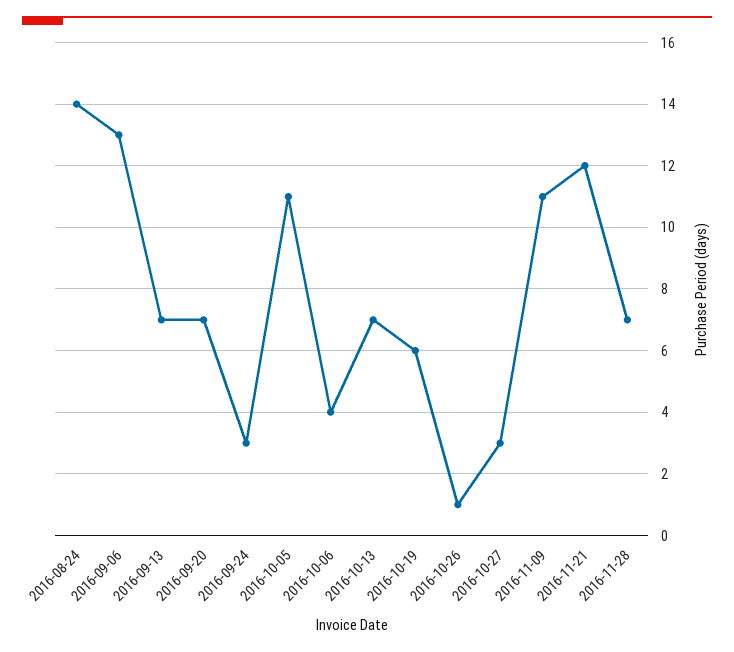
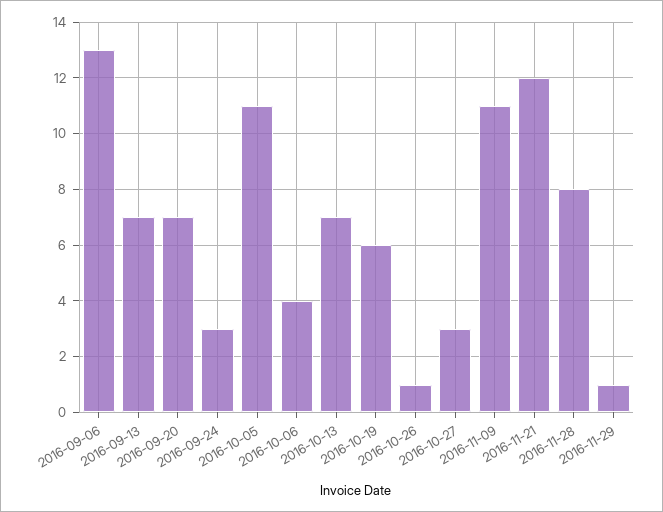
2016-08-24: 14 -> none
2016-11-28: 7 -> 8
2016-11-29: none -> 1

